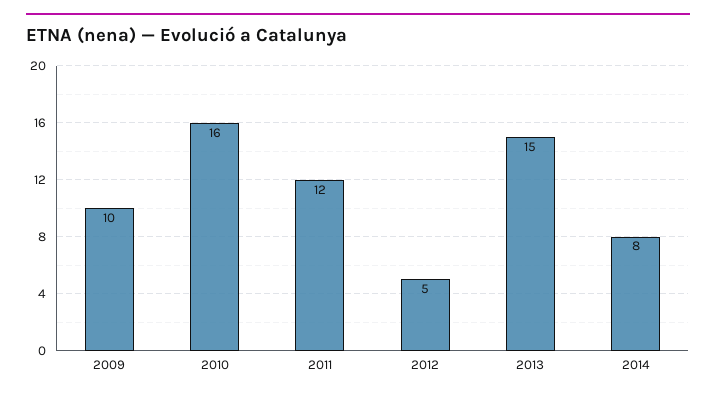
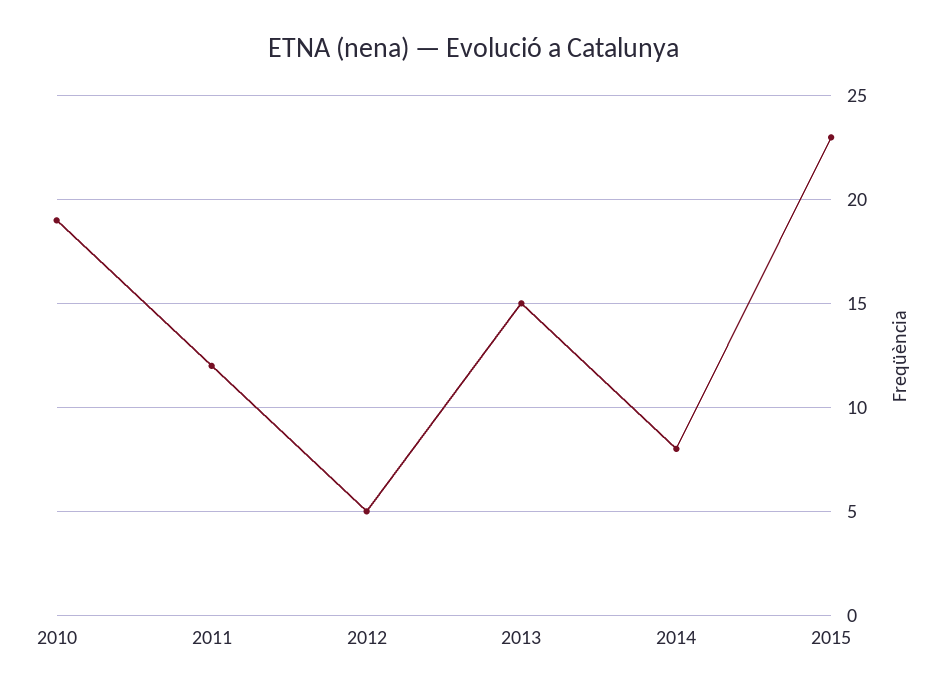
2009: 10 -> none
2010: 16 -> 19
2015: none -> 23

